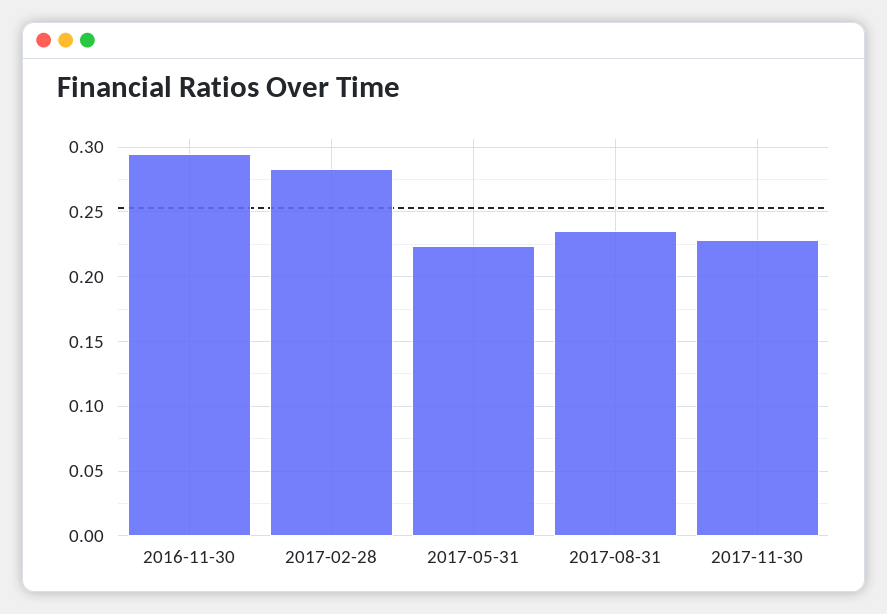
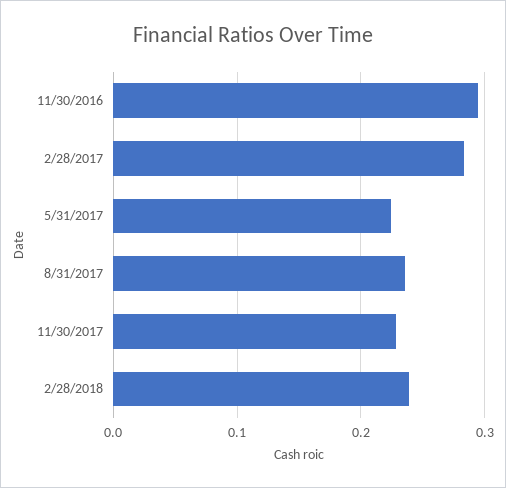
2/28/2018: none -> 0.24

